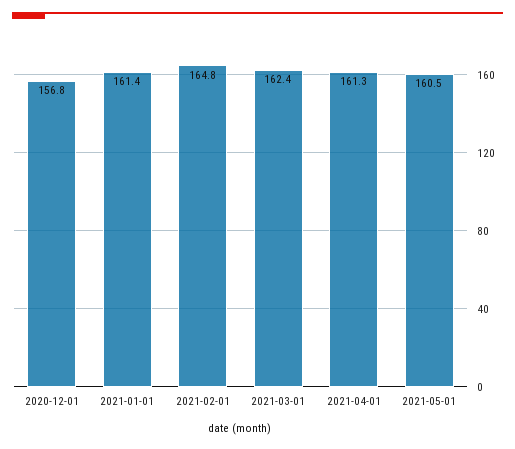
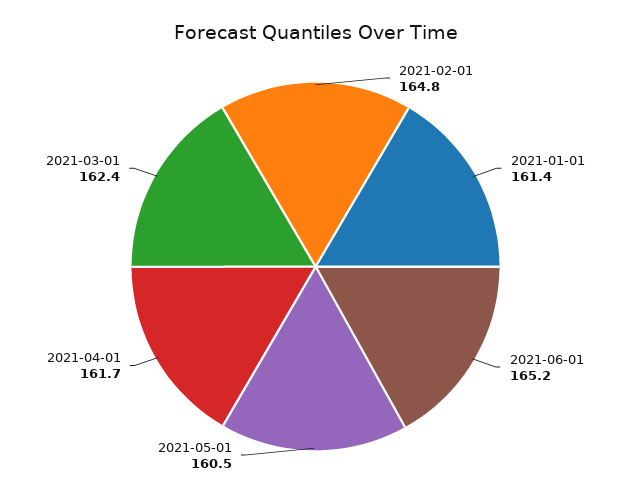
2020-12-01: 156.8 -> none
2021-04-01: 161.3 -> 161.7
2021-06-01: none -> 165.2

